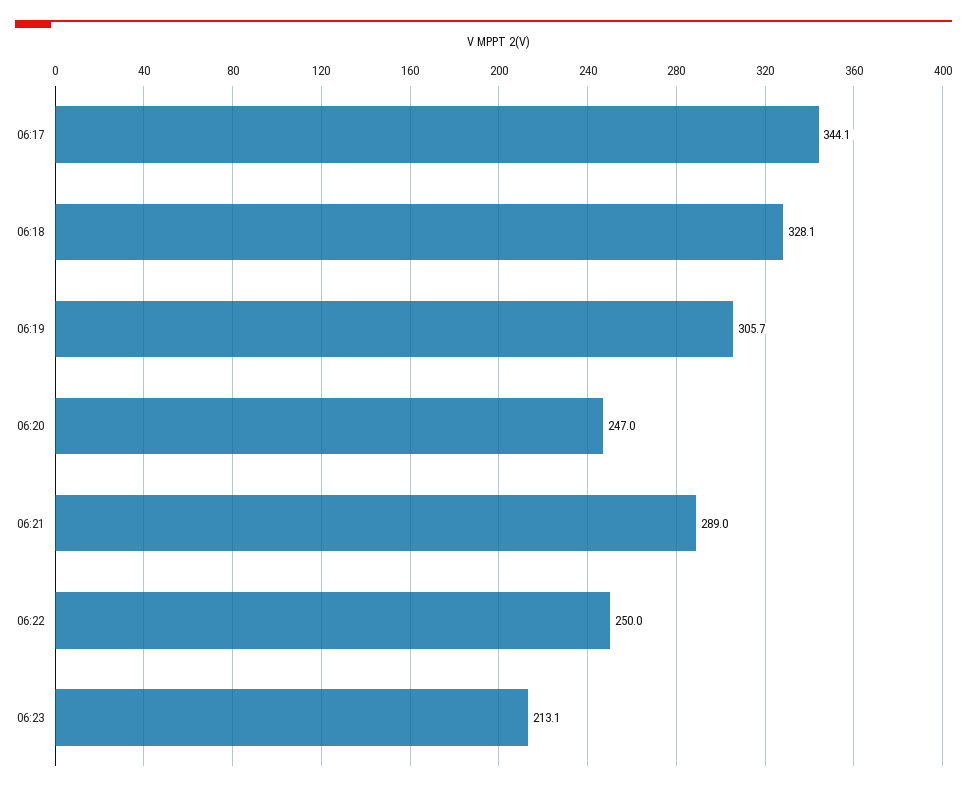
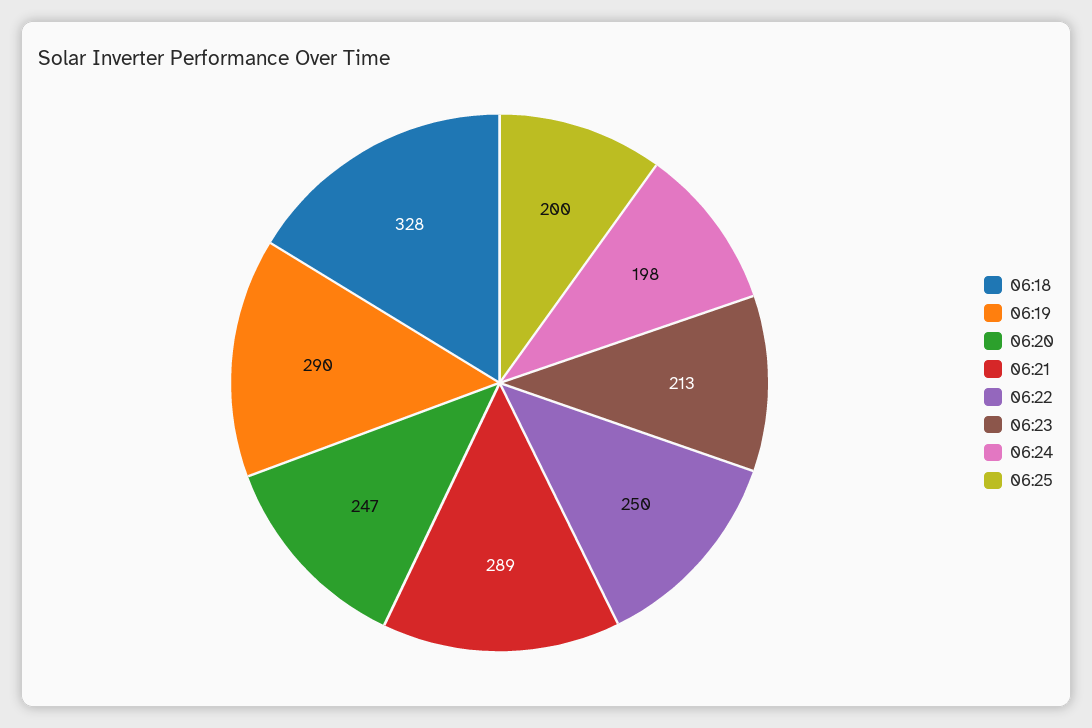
06:17: 344.1 -> none
06:19: 305.7 -> 290
06:24: none -> 198
06:25: none -> 200

